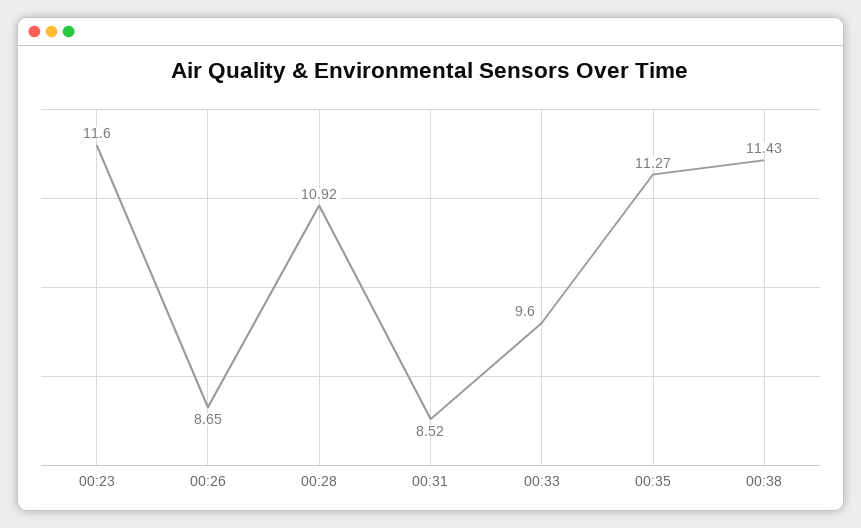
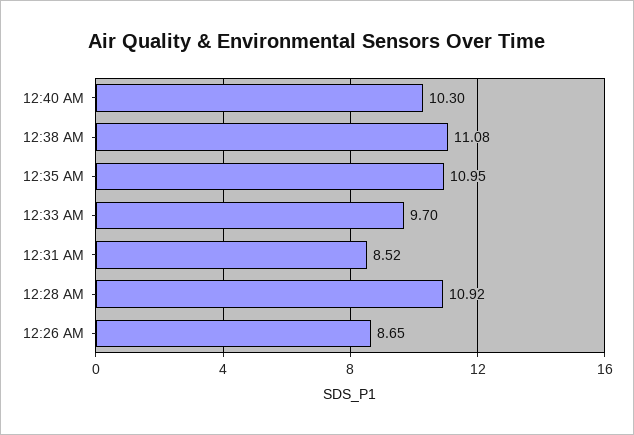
00:23: 11.6 -> none
00:33: 9.6 -> 9.7
00:35: 11.27 -> 10.95
00:38: 11.43 -> 11.08
12:40 AM: none -> 10.3

